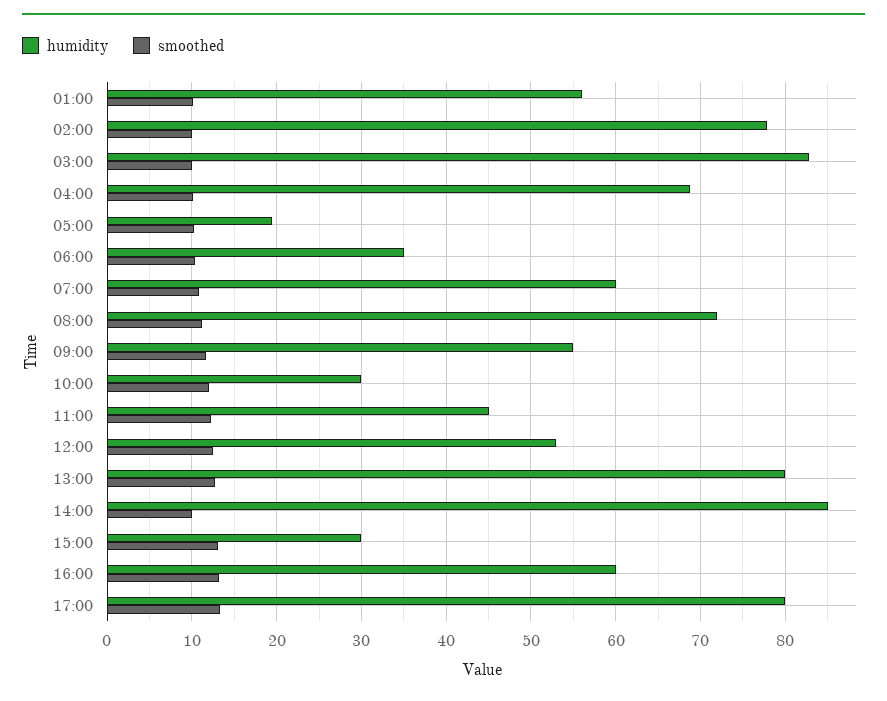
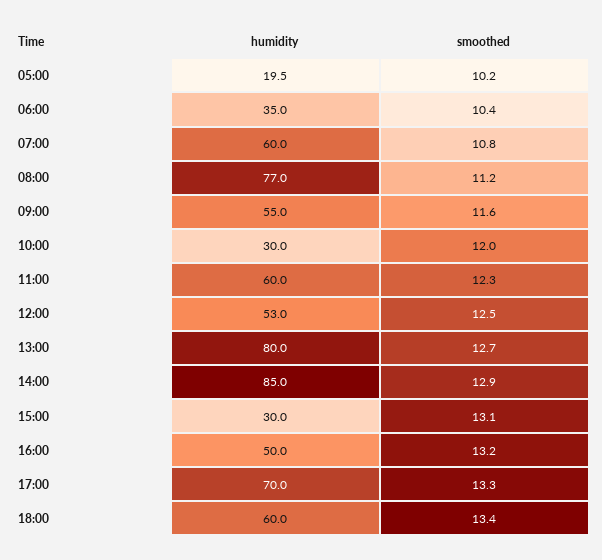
humidity, 01:00: 56 -> none
smoothed, 01:00: 10 -> none
humidity, 02:00: 78 -> none
smoothed, 02:00: 10 -> none
humidity, 03:00: 83 -> none
smoothed, 03:00: 10 -> none
humidity, 04:00: 69 -> none
smoothed, 04:00: 10 -> none
humidity, 08:00: 72 -> 77
humidity, 11:00: 45 -> 60
smoothed, 14:00: 10 -> 12.9
humidity, 16:00: 60 -> 50
humidity, 17:00: 80 -> 70
humidity, 18:00: none -> 60
smoothed, 18:00: none -> 13.4

